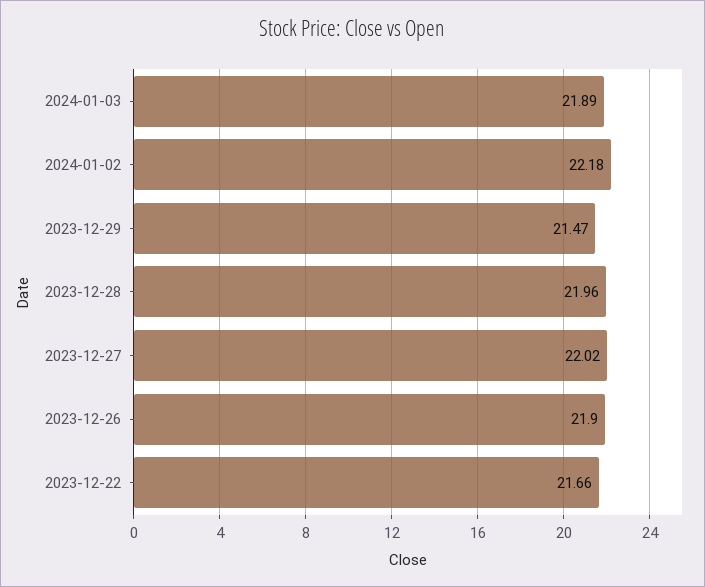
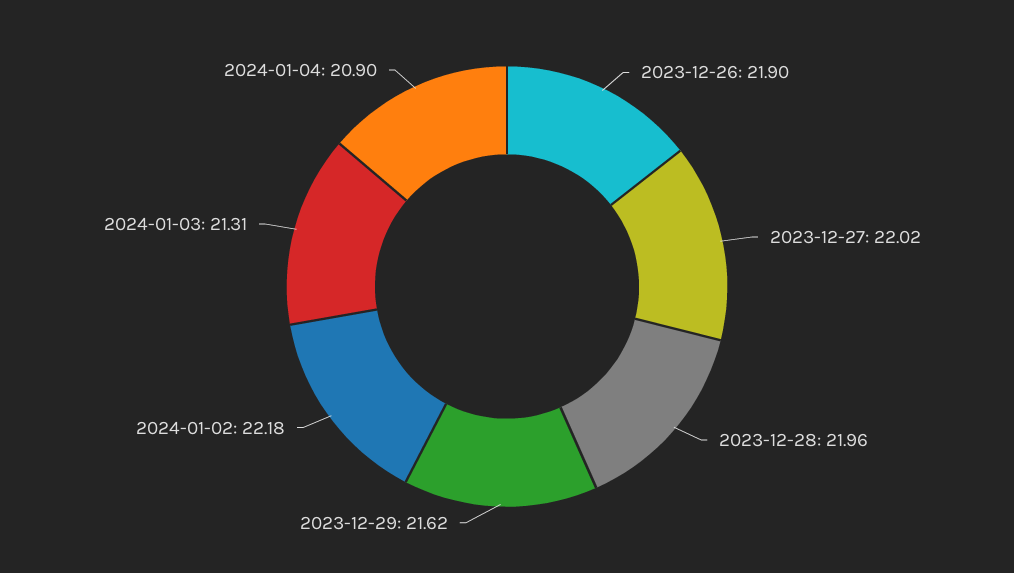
2024-01-03: 21.89 -> 21.31
2023-12-29: 21.47 -> 21.62
2023-12-22: 21.66 -> none
2024-01-04: none -> 20.9

